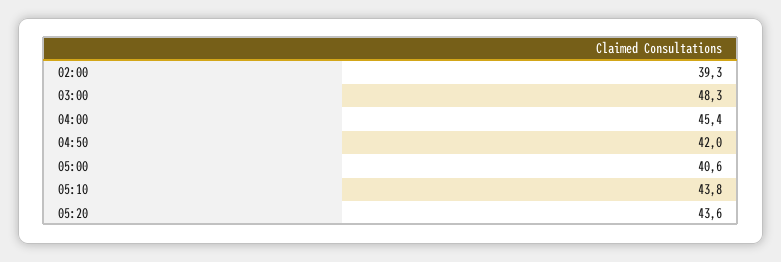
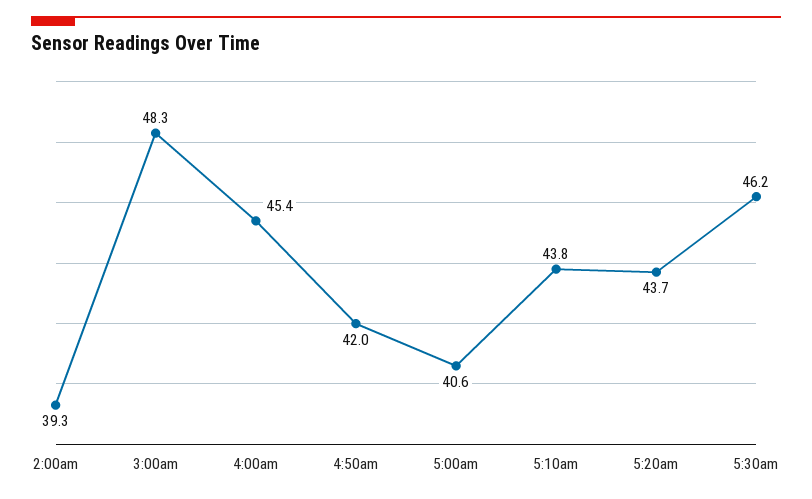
05:20: 43.6 -> 43.7
5:30am: none -> 46.2

